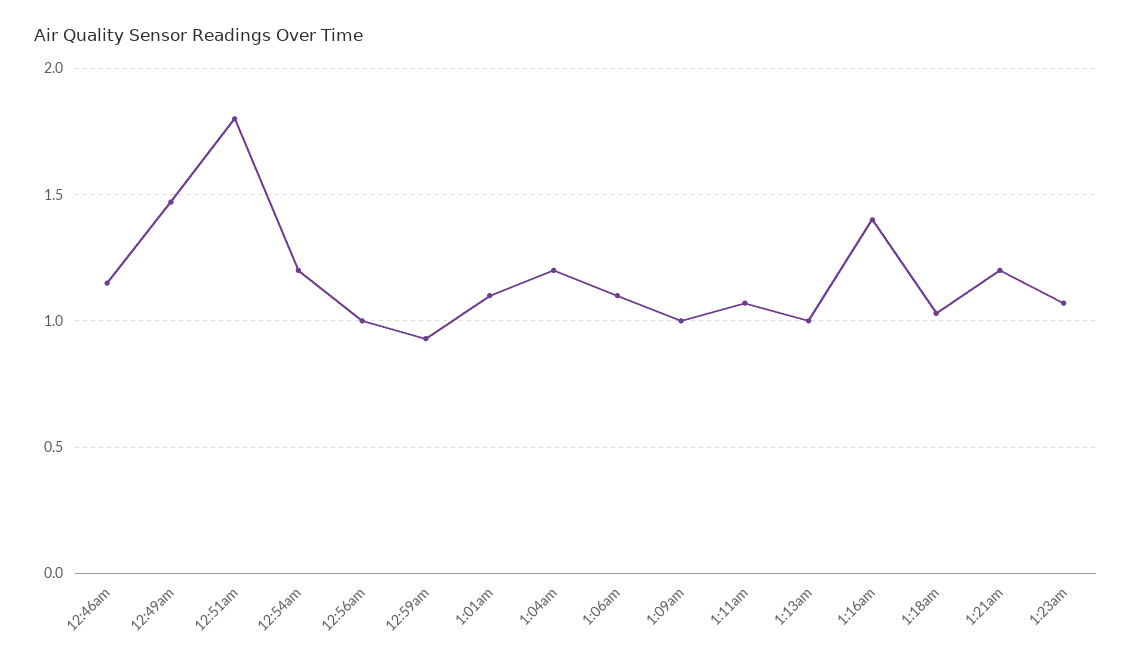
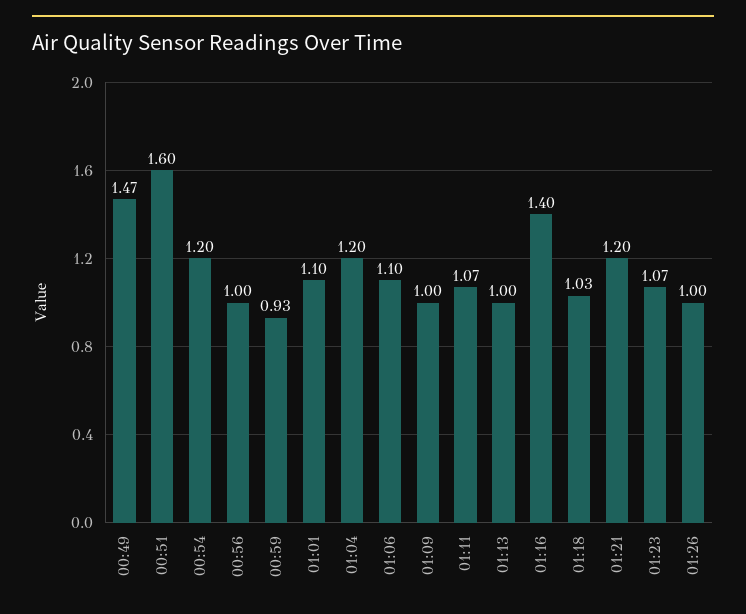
12:46am: 1.15 -> none
12:51am: 1.8 -> 1.6
01:26: none -> 1

